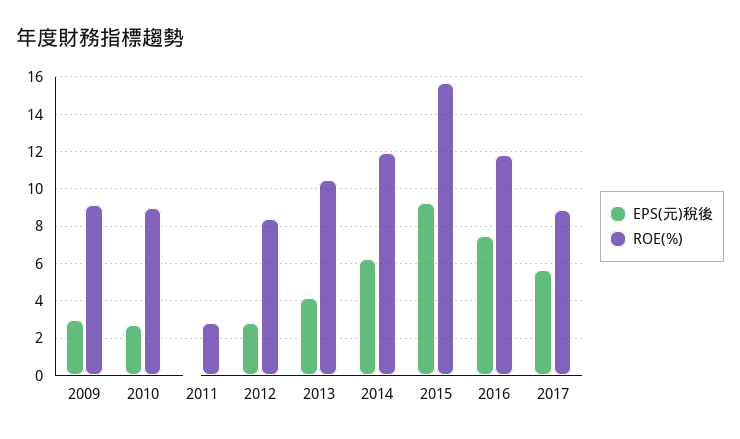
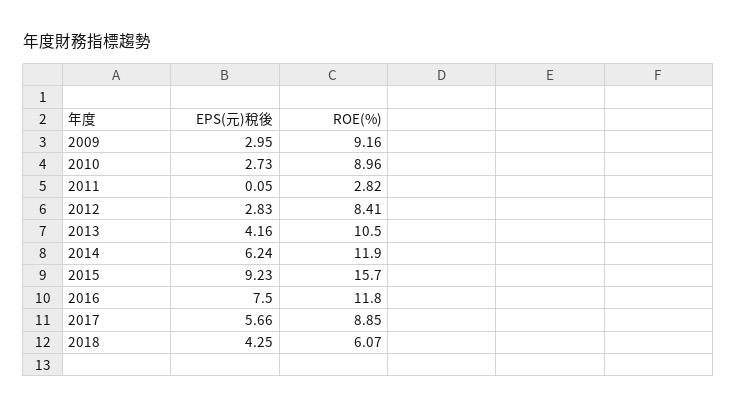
EPS(元)稅後, 2018: none -> 4.25
ROE(%), 2018: none -> 6.07

